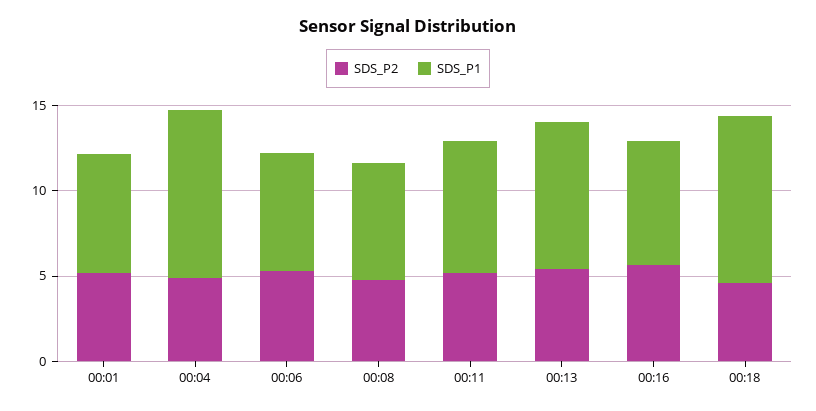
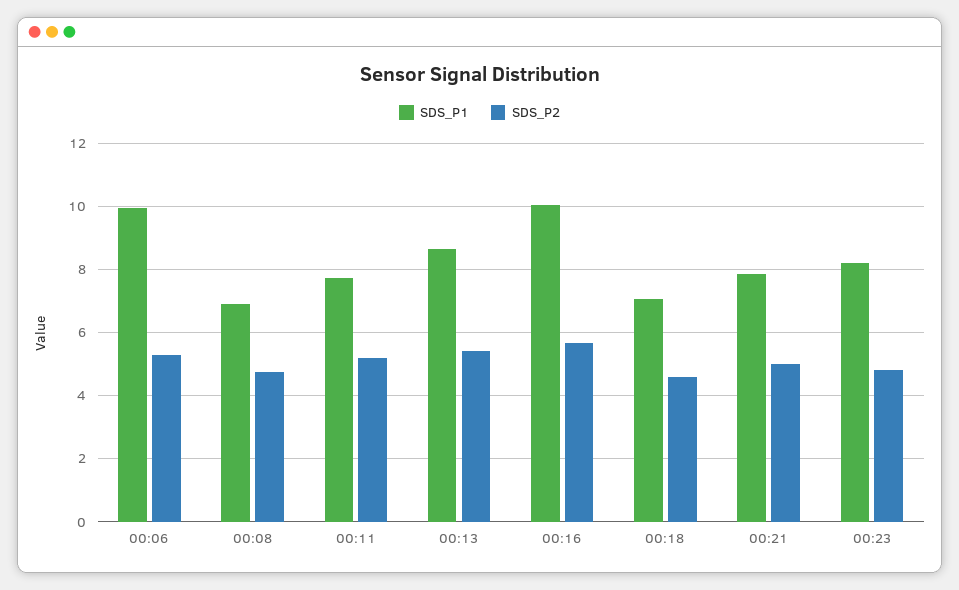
SDS_P2, 00:01: 5 -> none
SDS_P1, 00:01: 7 -> none
SDS_P2, 00:04: 5 -> none
SDS_P1, 00:04: 10 -> none
SDS_P1, 00:06: 7 -> 10
SDS_P1, 00:16: 7 -> 10
SDS_P1, 00:18: 10 -> 7
SDS_P1, 00:21: none -> 7.8
SDS_P2, 00:21: none -> 5
SDS_P1, 00:23: none -> 8.2
SDS_P2, 00:23: none -> 4.8

